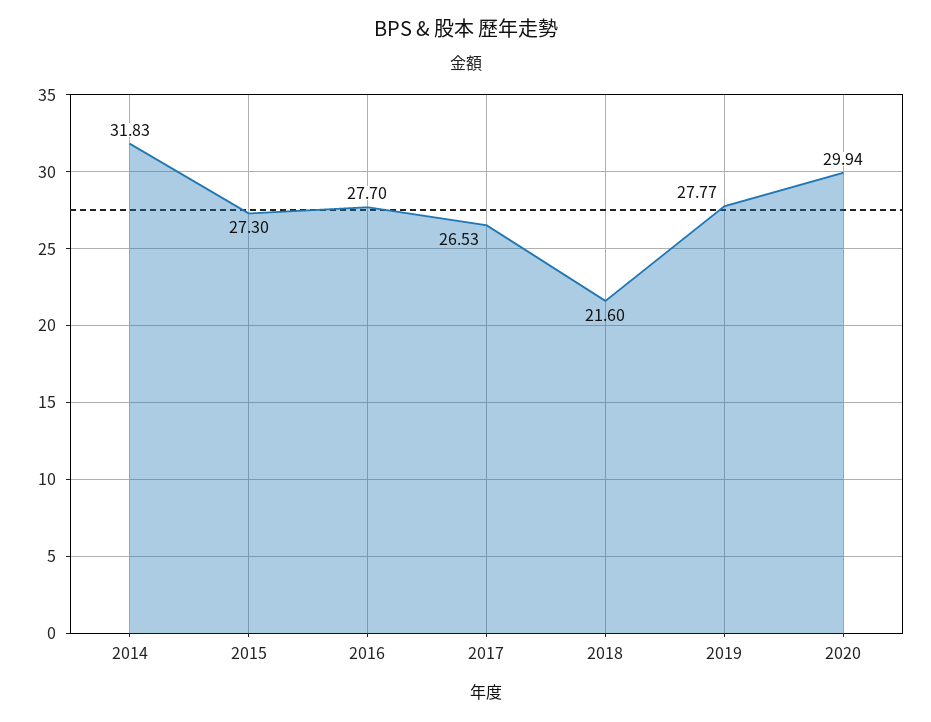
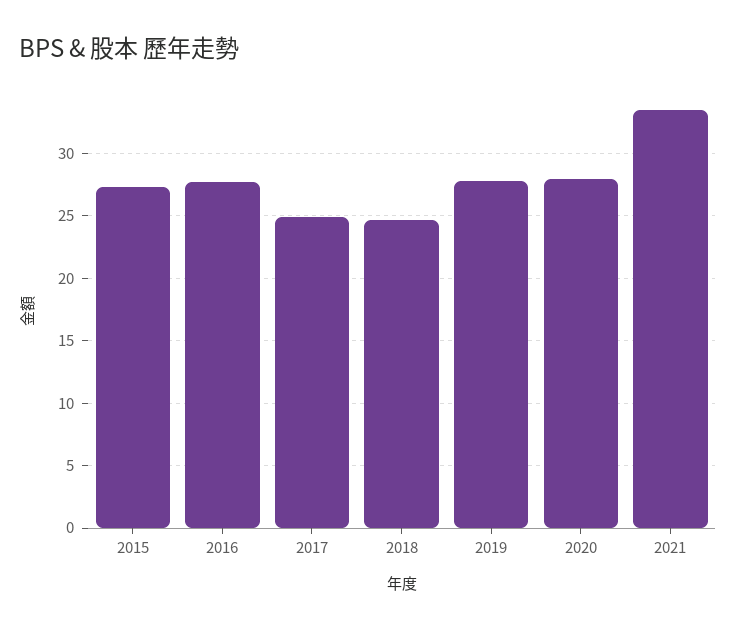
2014: 31.83 -> none
2017: 26.53 -> 25
2018: 21.6 -> 24.5
2020: 29.94 -> 28
2021: none -> 33.5

